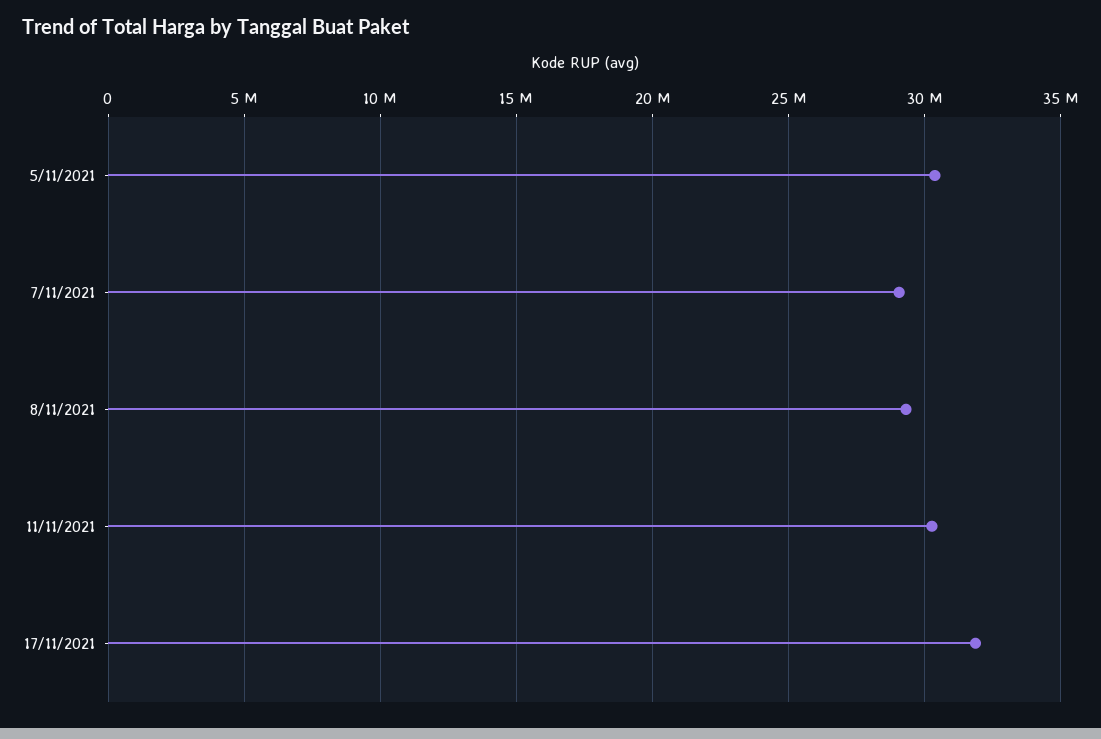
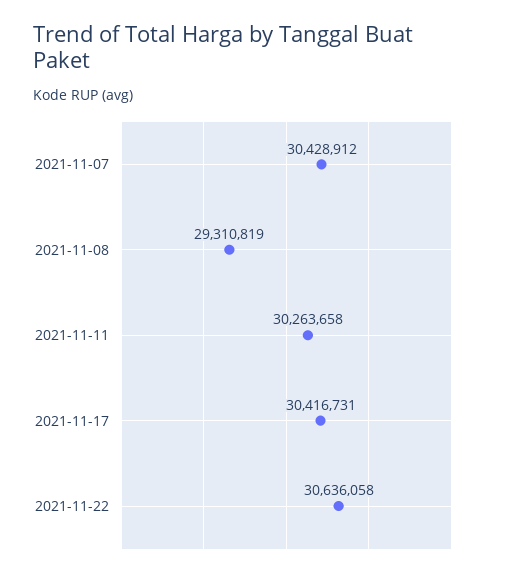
5/11/2021: 30500000 -> none
7/11/2021: 29000000 -> 30428912
17/11/2021: 32000000 -> 30416731
2021-11-22: none -> 30636058

